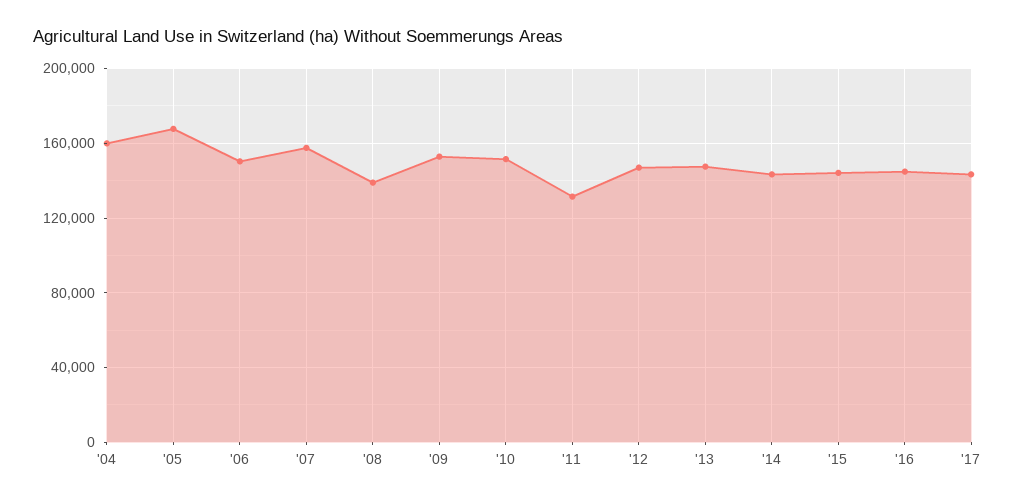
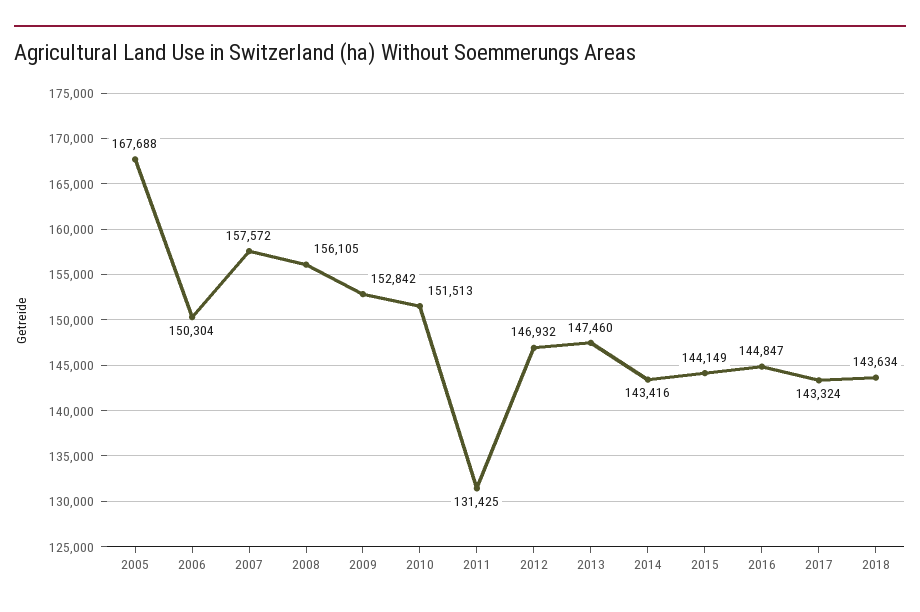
'04: 160000 -> none
'08: 140000 -> 156105
2018: none -> 143634

